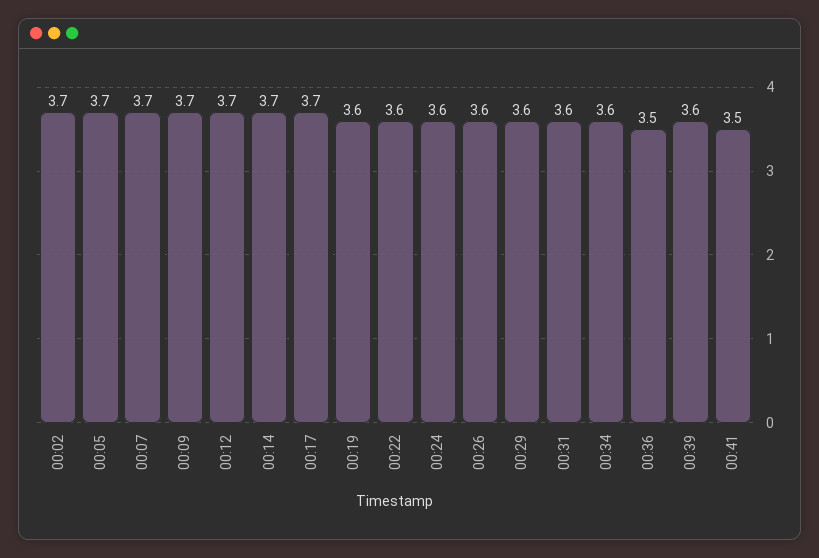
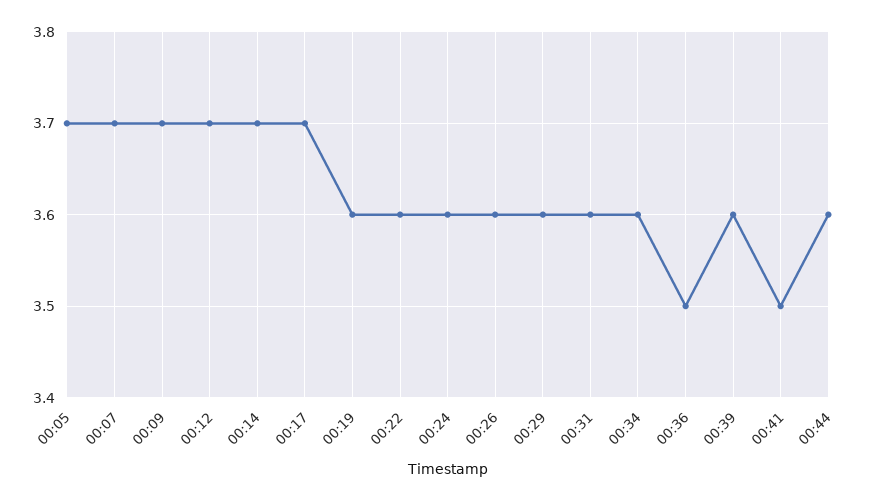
00:02: 3.7 -> none
00:44: none -> 3.6

